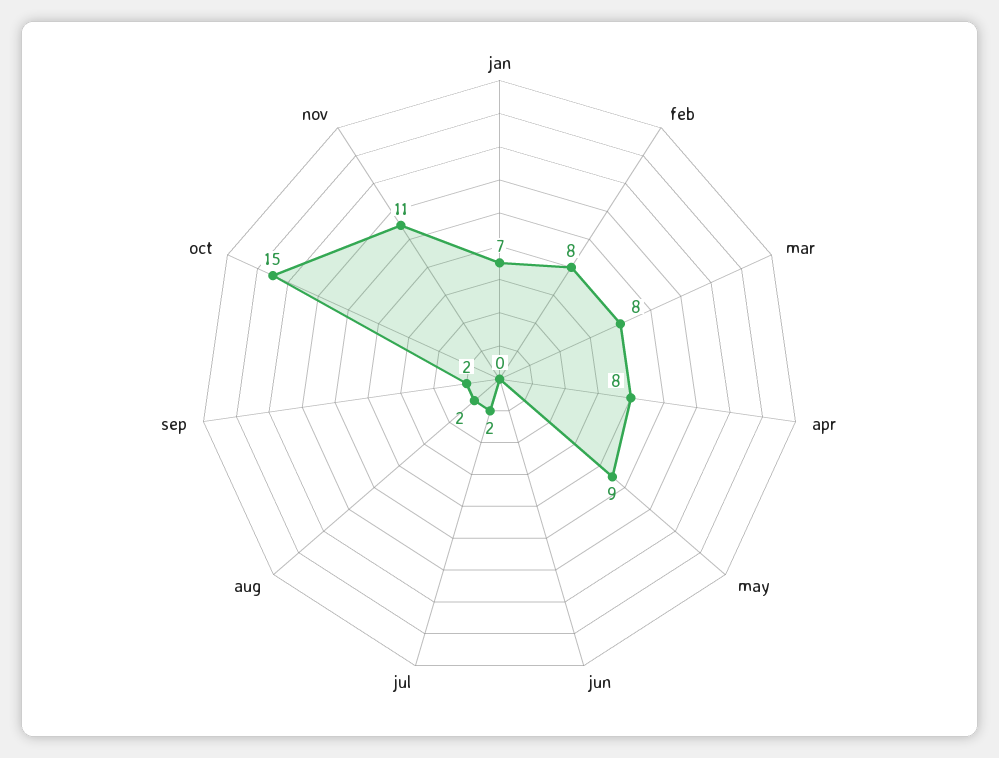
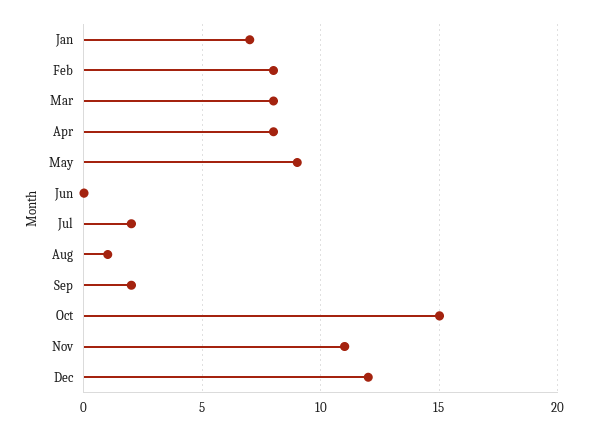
aug: 2 -> 1
Dec: none -> 12

